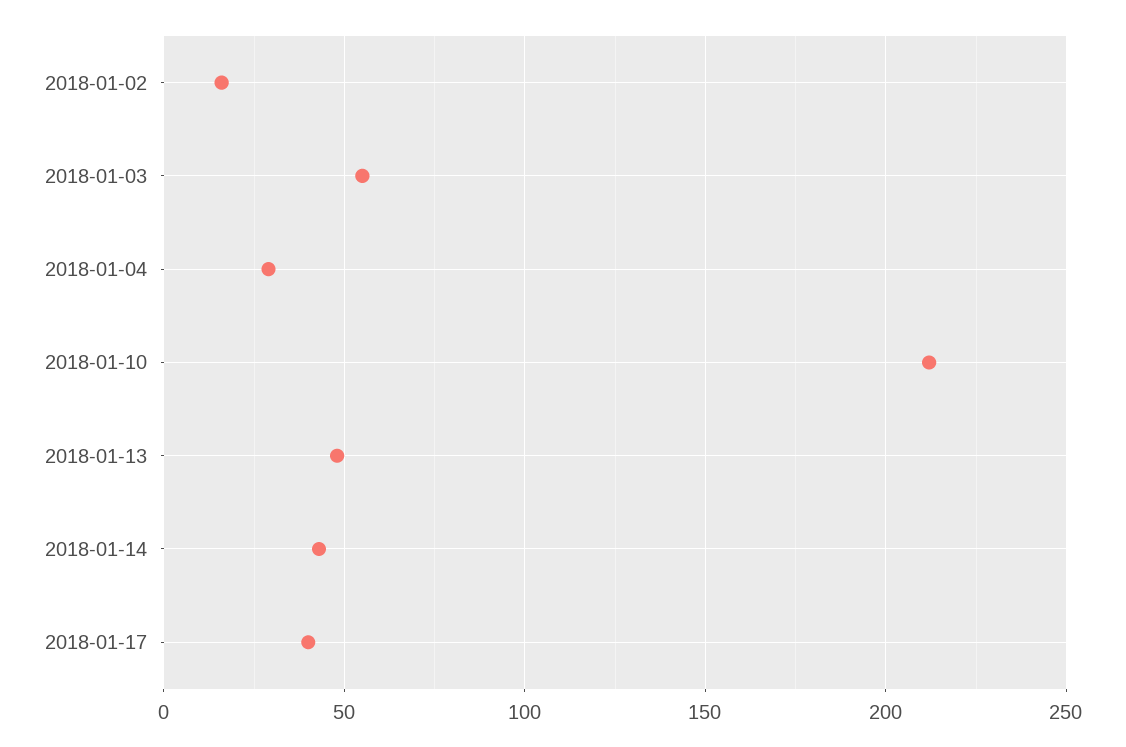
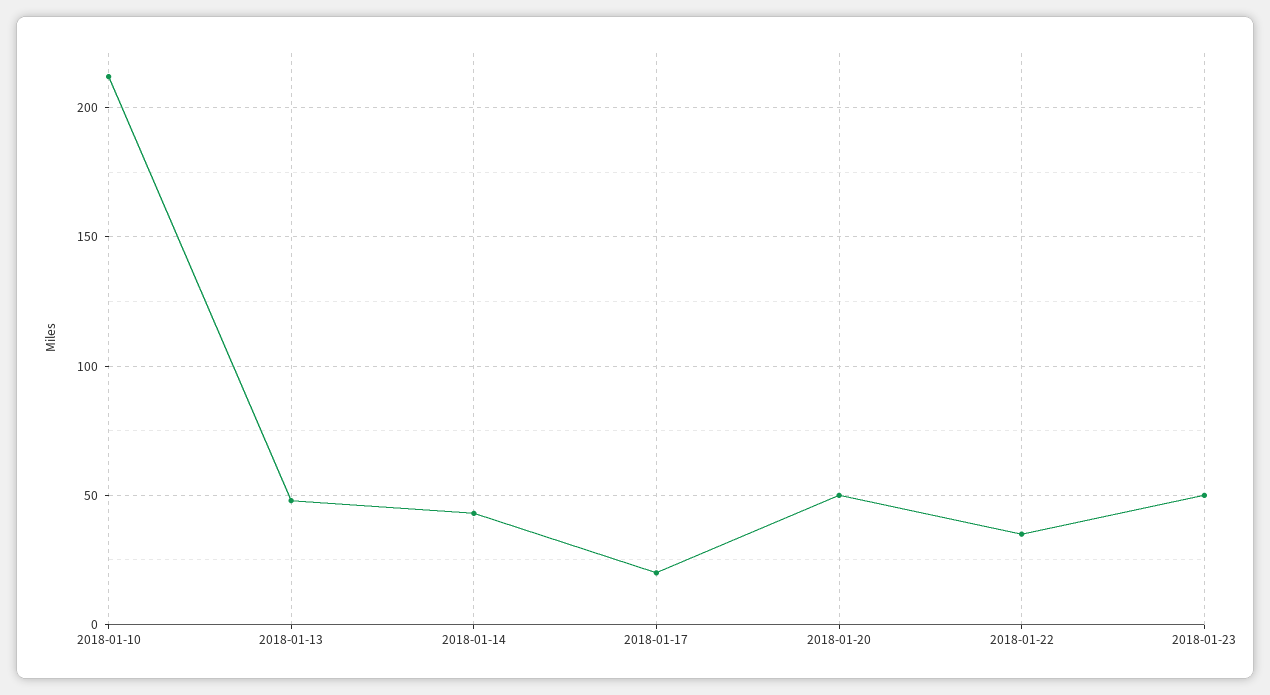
2018-01-02: 15 -> none
2018-01-03: 55 -> none
2018-01-04: 30 -> none
2018-01-17: 40 -> 20
2018-01-20: none -> 50
2018-01-22: none -> 35
2018-01-23: none -> 50

